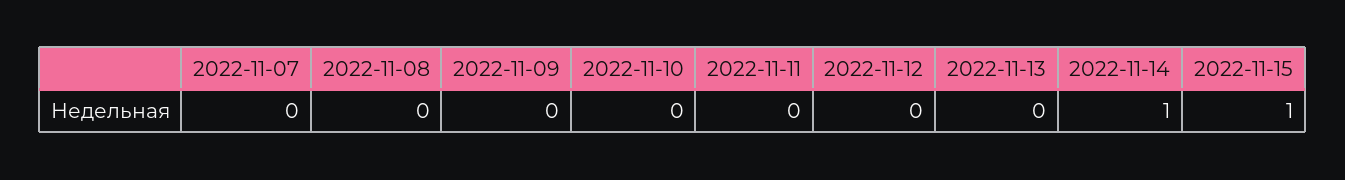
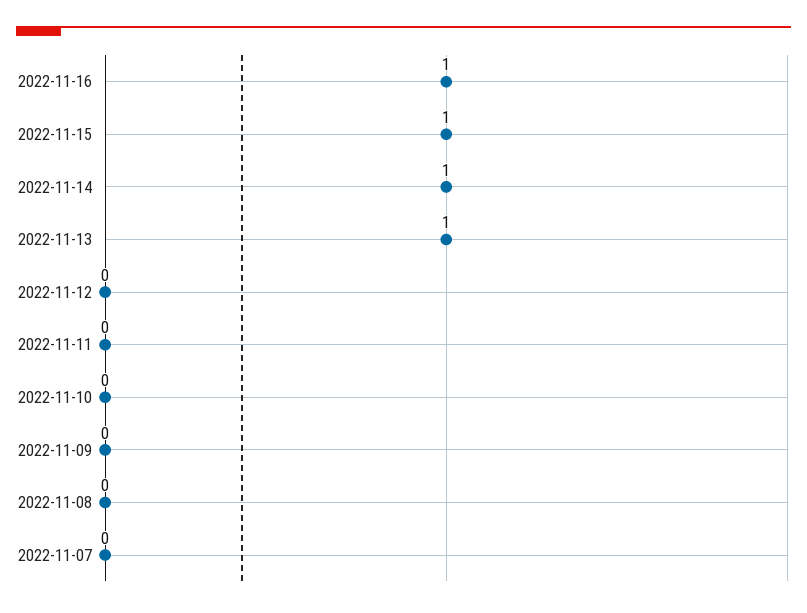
2022-11-13: 0 -> 1
2022-11-16: none -> 1

